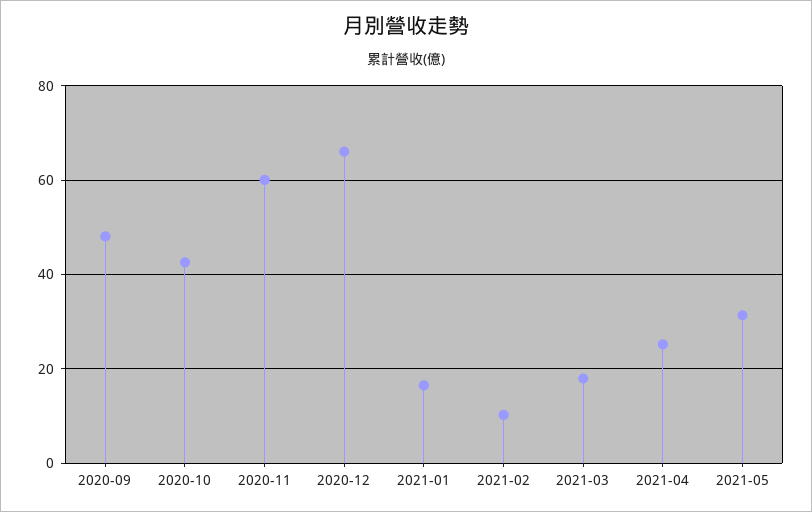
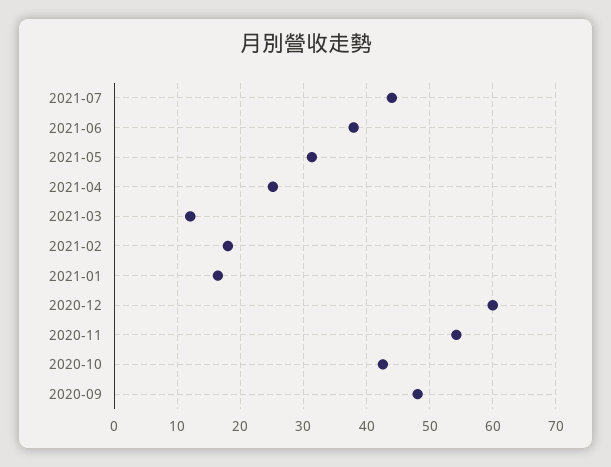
2020-11: 60 -> 54
2020-12: 66 -> 60
2021-02: 10 -> 18
2021-03: 18 -> 12
2021-07: none -> 44
2021-06: none -> 38

